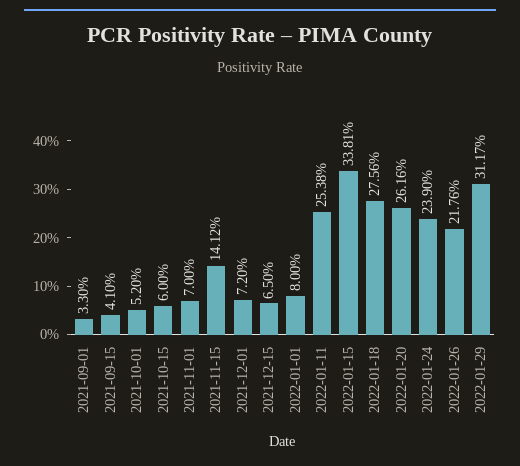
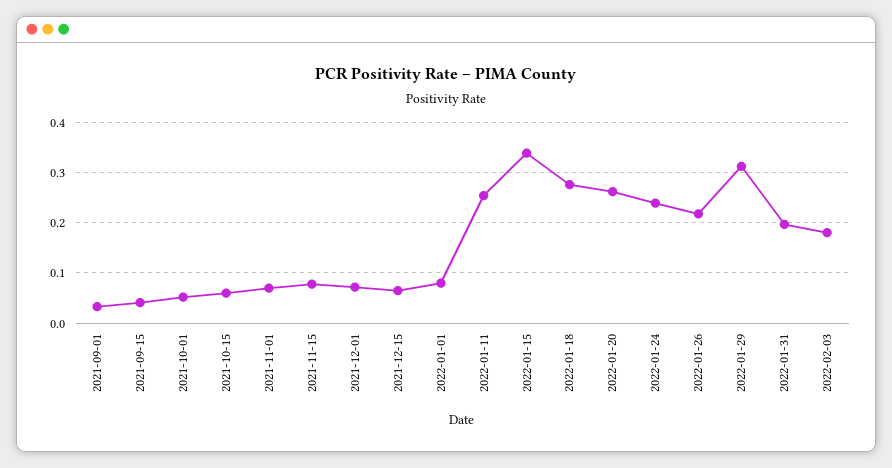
2021-11-15: 0.1412 -> 0.08
2022-01-31: none -> 0.2
2022-02-03: none -> 0.18

